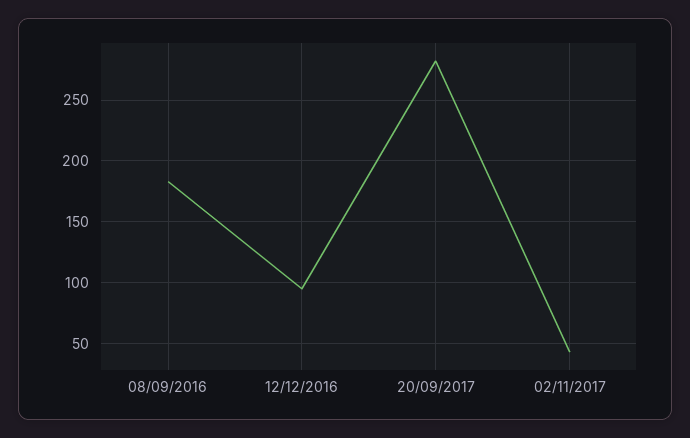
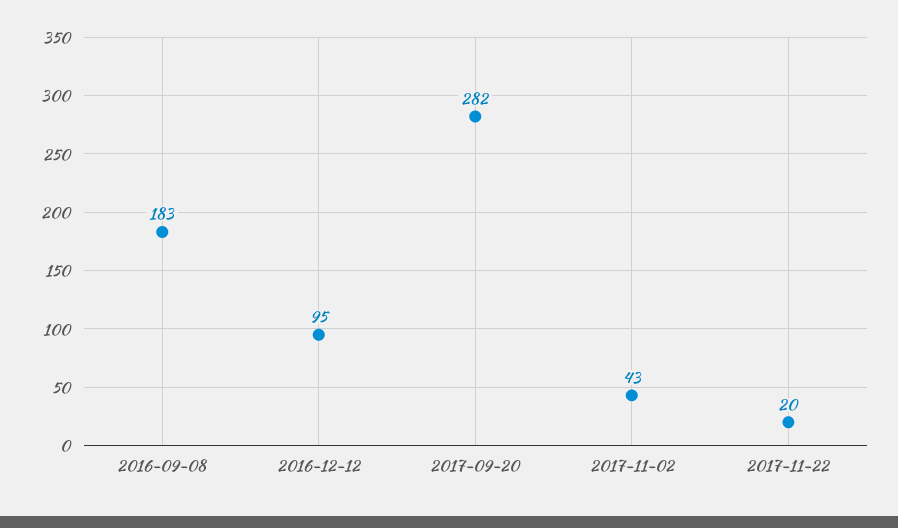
2017-11-22: none -> 20

